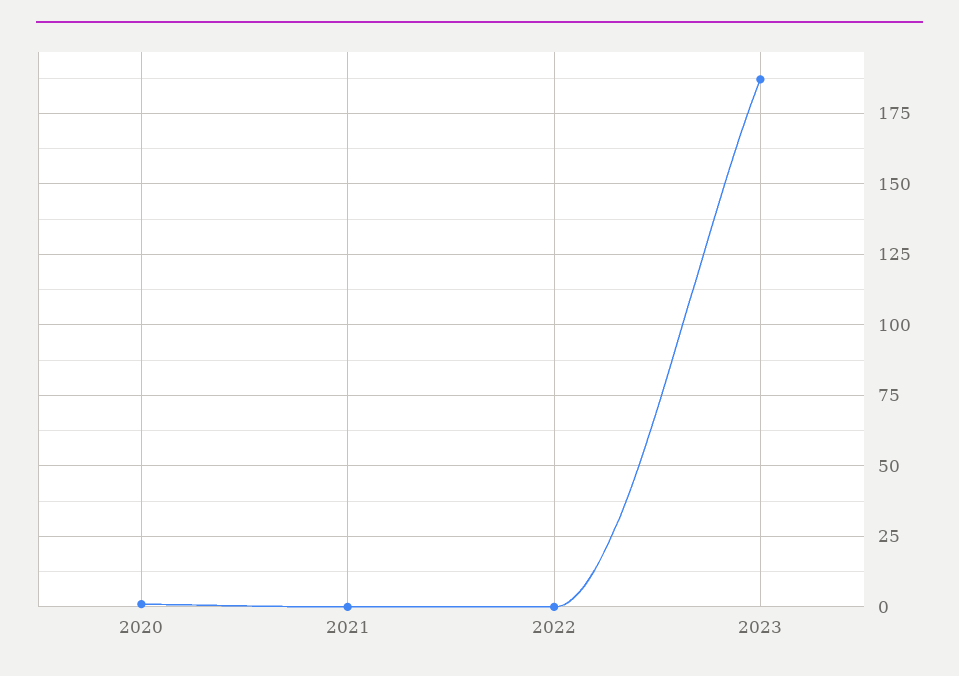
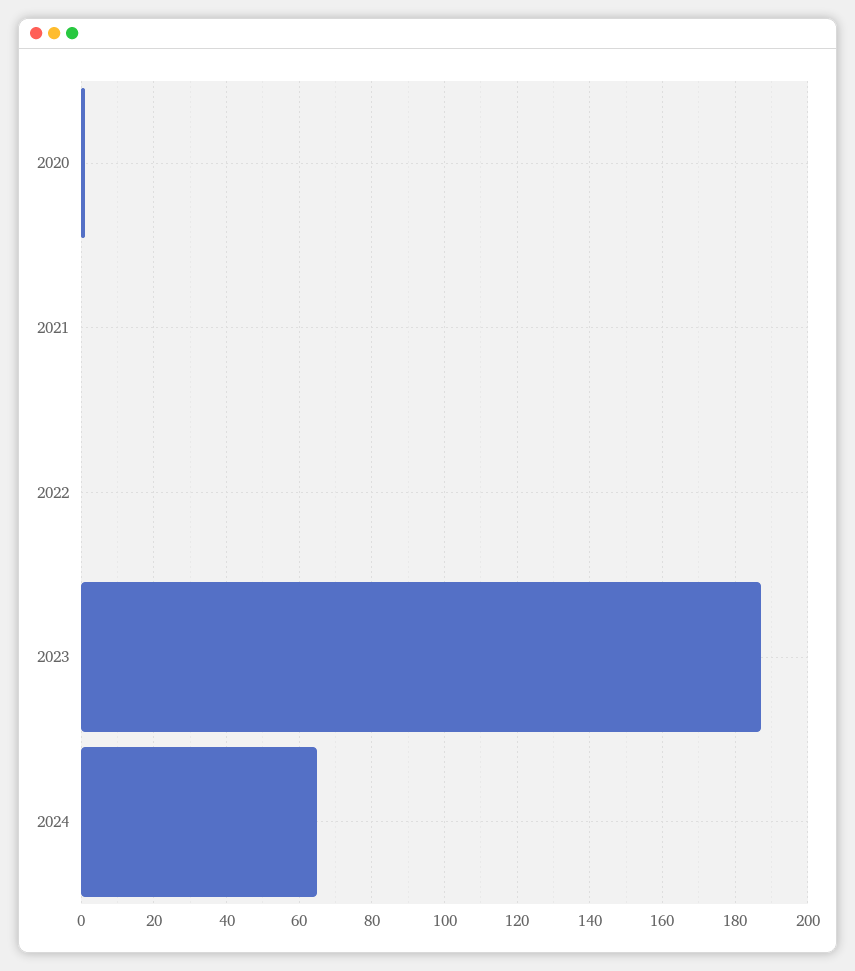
2024: none -> 65

